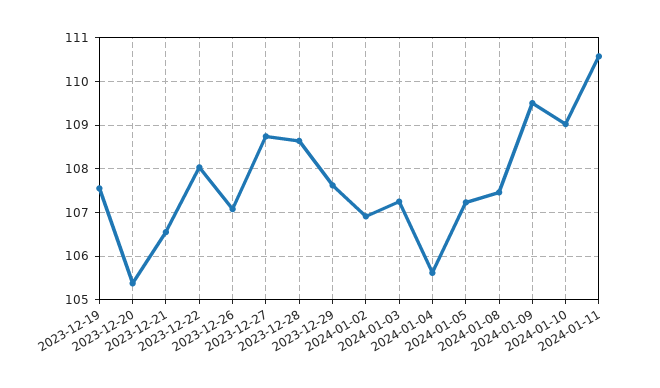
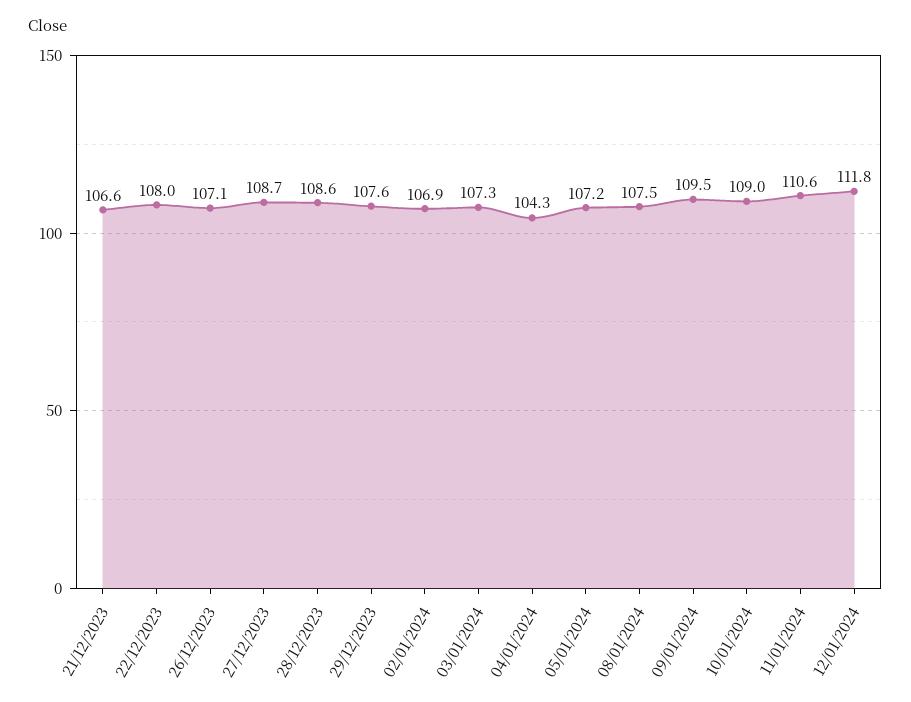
2023-12-19: 107.6 -> none
2023-12-20: 105.4 -> none
2024-01-04: 105.6 -> 104.3
12/01/2024: none -> 111.8

